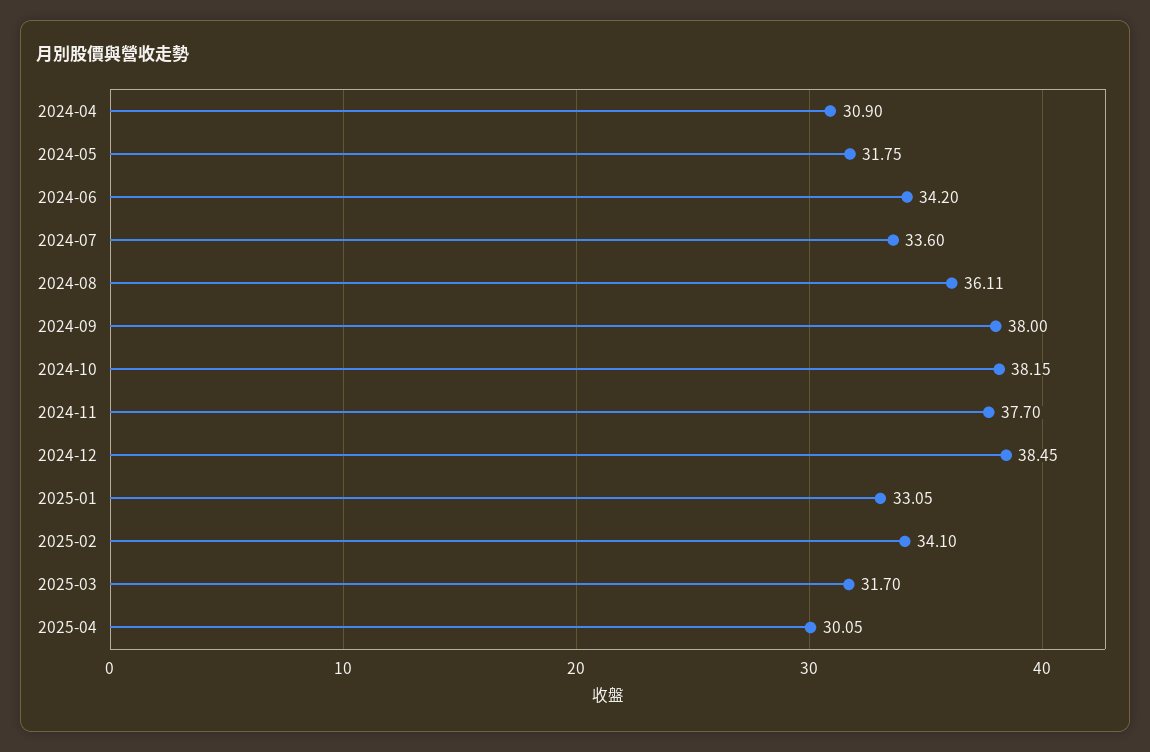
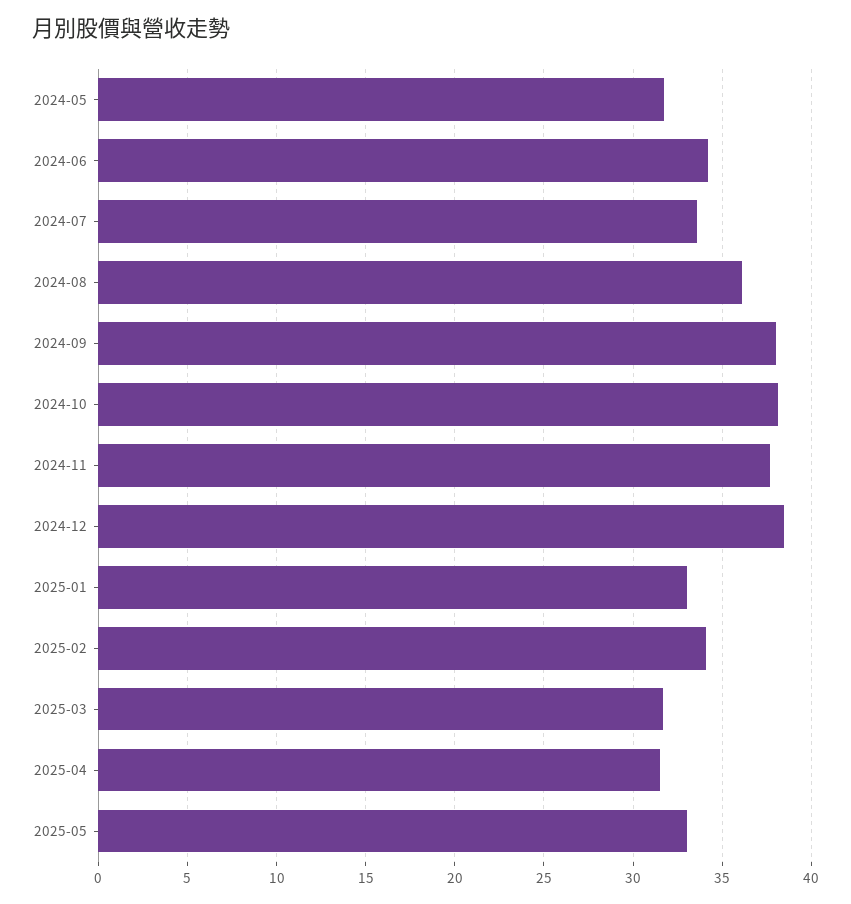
2024-04: 30.9 -> none
2025-04: 30.05 -> 31.5
2025-05: none -> 33

